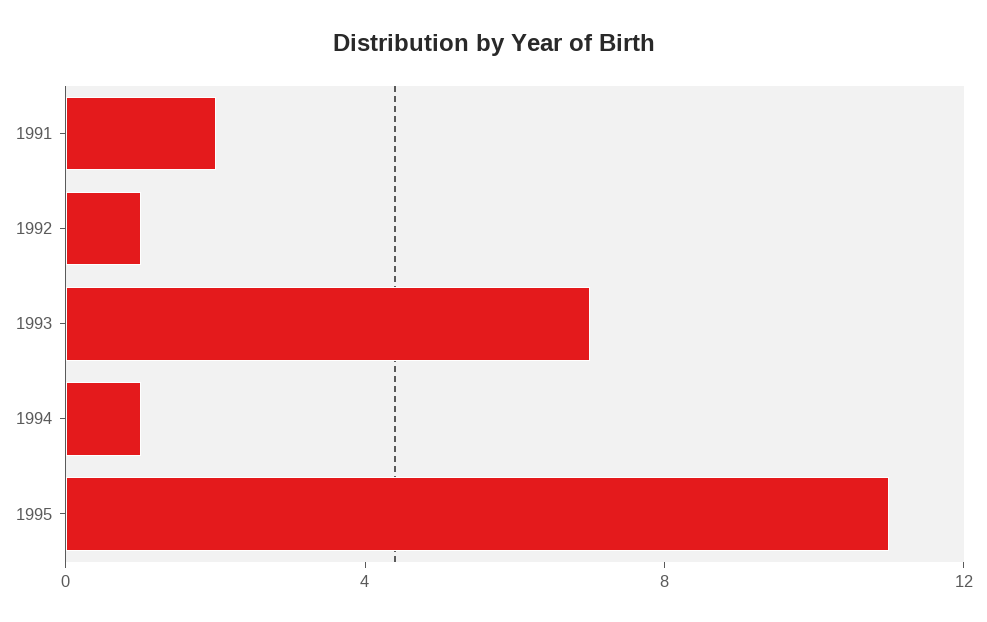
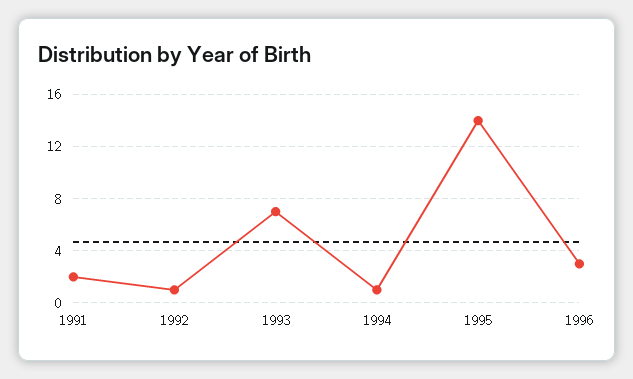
1995: 11 -> 14
1996: none -> 3

